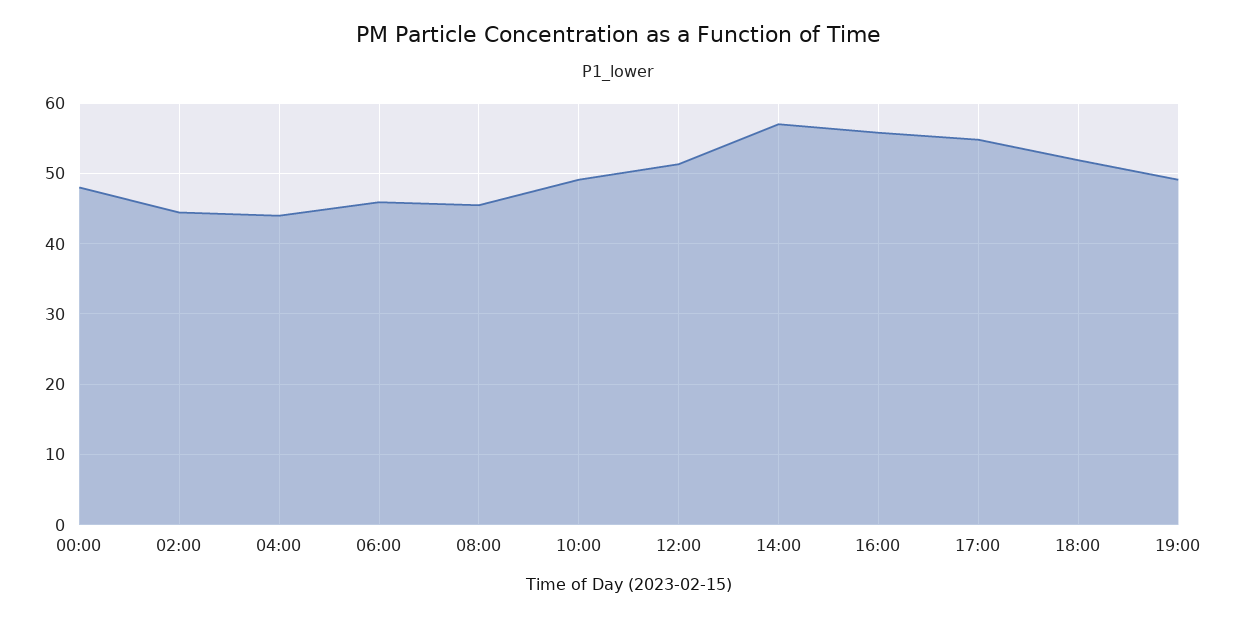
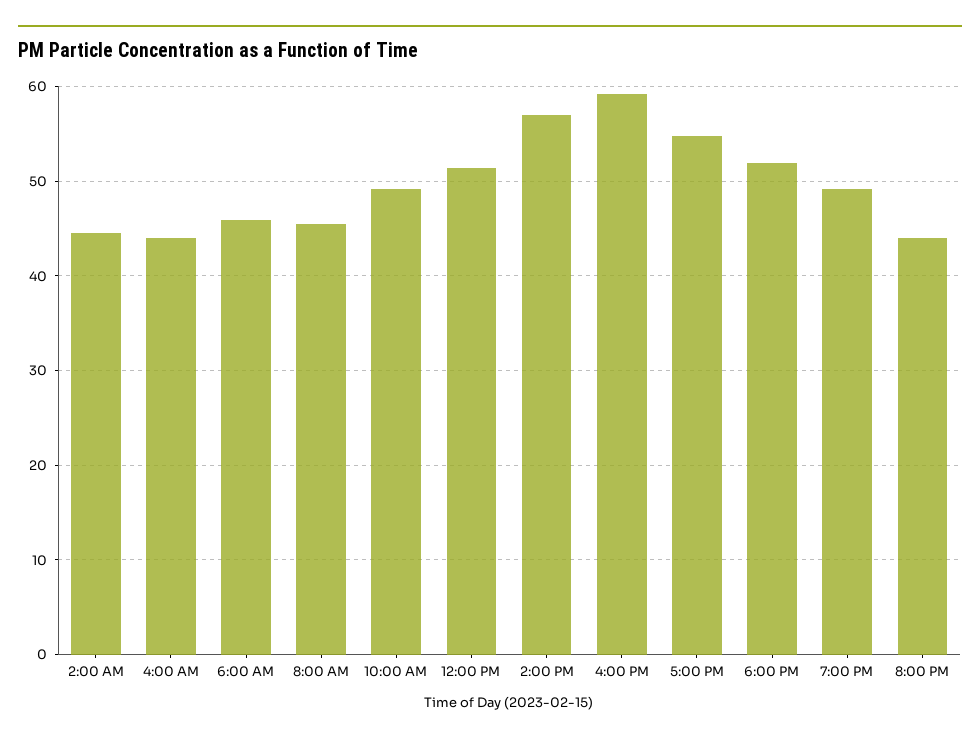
00:00: 48 -> none
16:00: 56 -> 59
8:00 PM: none -> 44

